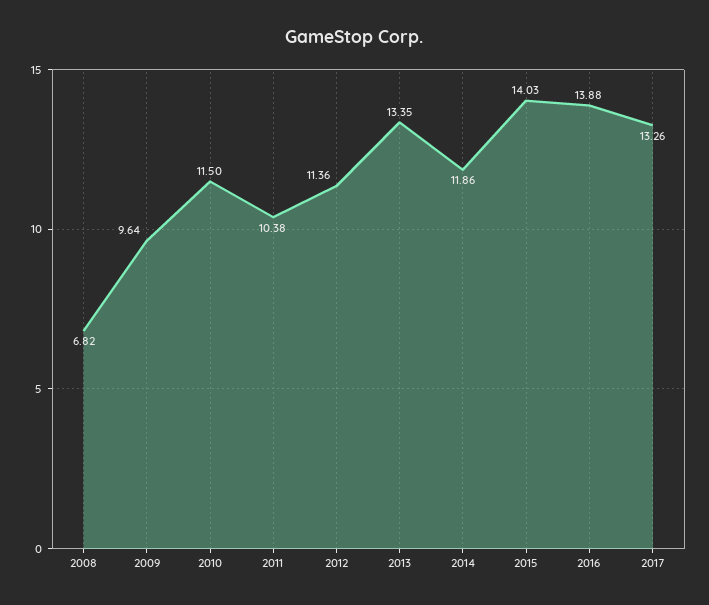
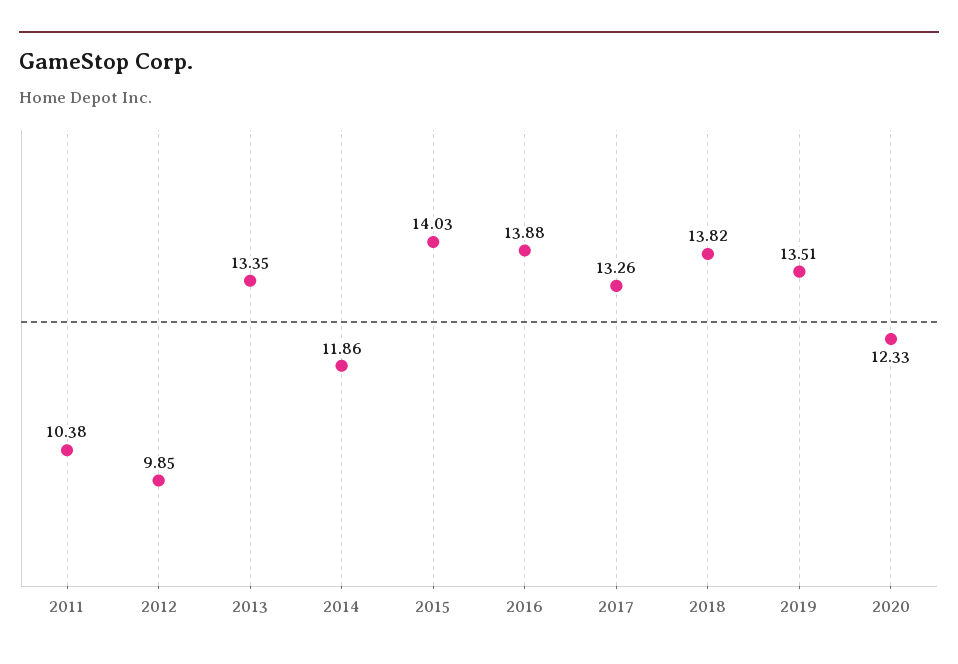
2008: 6.82 -> none
2009: 9.64 -> none
2010: 11.5 -> none
2012: 11.36 -> 9.85
2018: none -> 13.82
2019: none -> 13.51
2020: none -> 12.33

